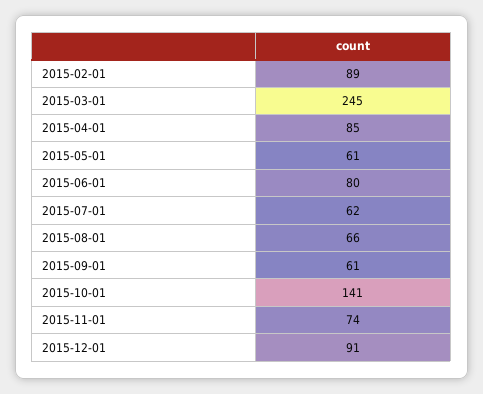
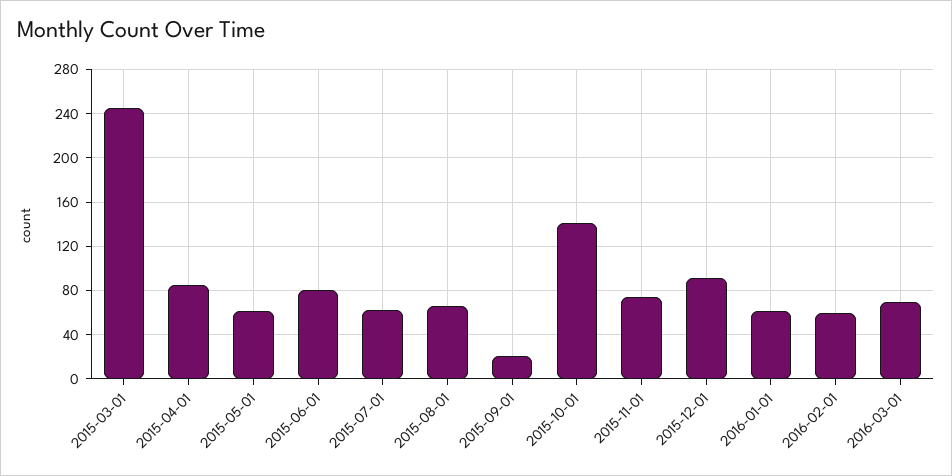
2015-02-01: 89 -> none
2015-09-01: 61 -> 20
2016-01-01: none -> 60
2016-02-01: none -> 60
2016-03-01: none -> 70

